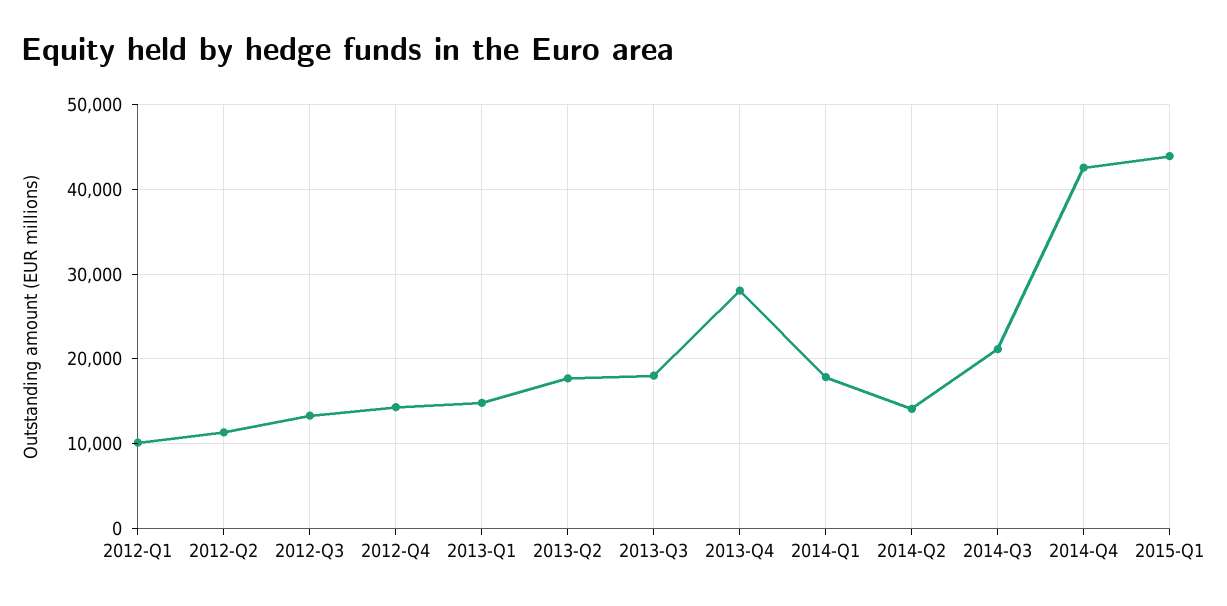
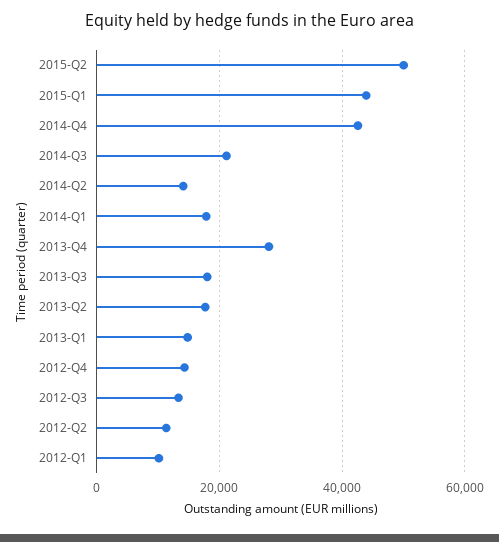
2015-Q2: none -> 50000

